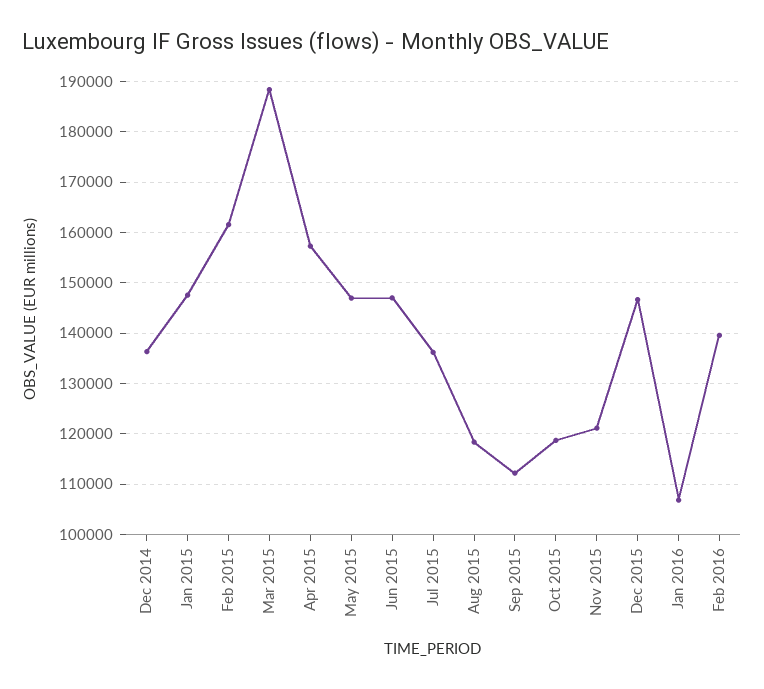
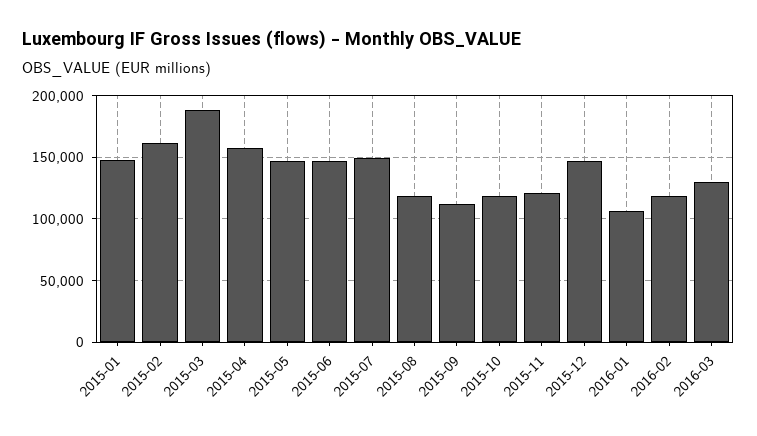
Dec 2014: 136000 -> none
Jul 2015: 136000 -> 150000
Feb 2016: 140000 -> 120000
2016-03: none -> 130000

